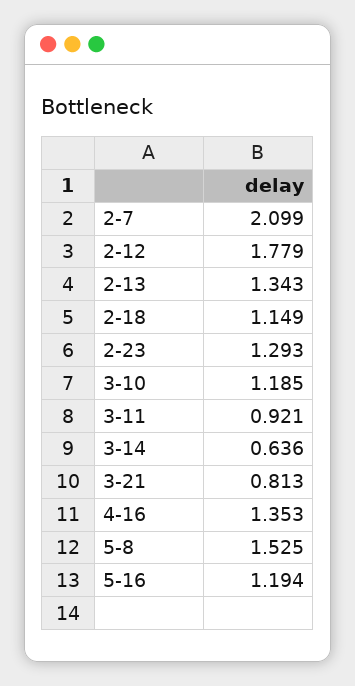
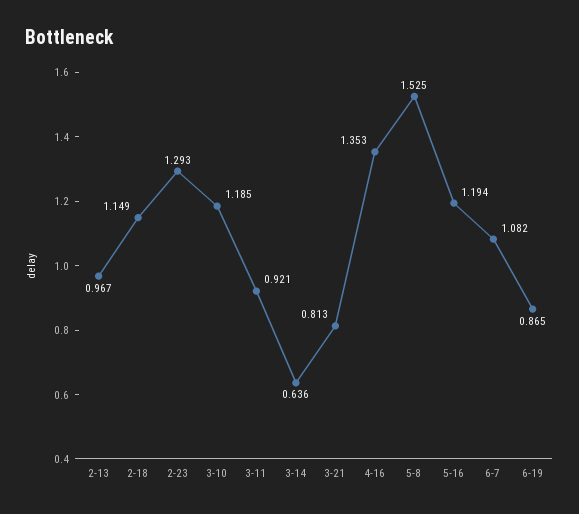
2-7: 2.099 -> none
2-12: 1.779 -> none
2-13: 1.343 -> 0.967
6-7: none -> 1.082
6-19: none -> 0.865

